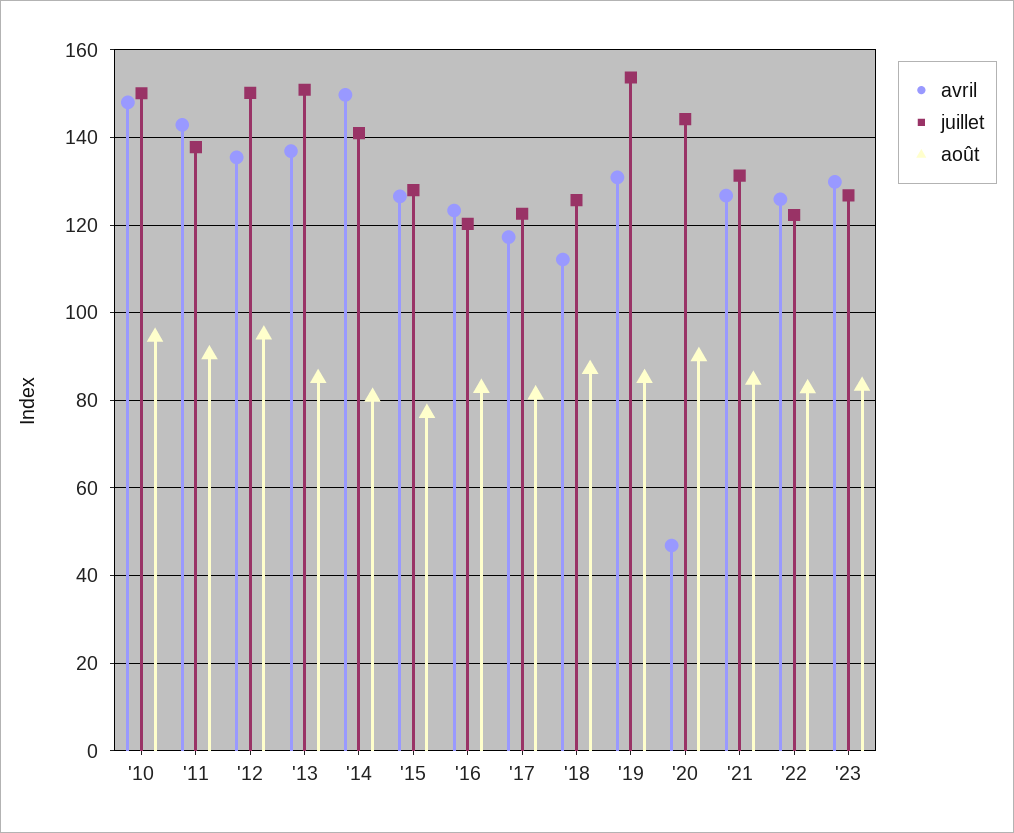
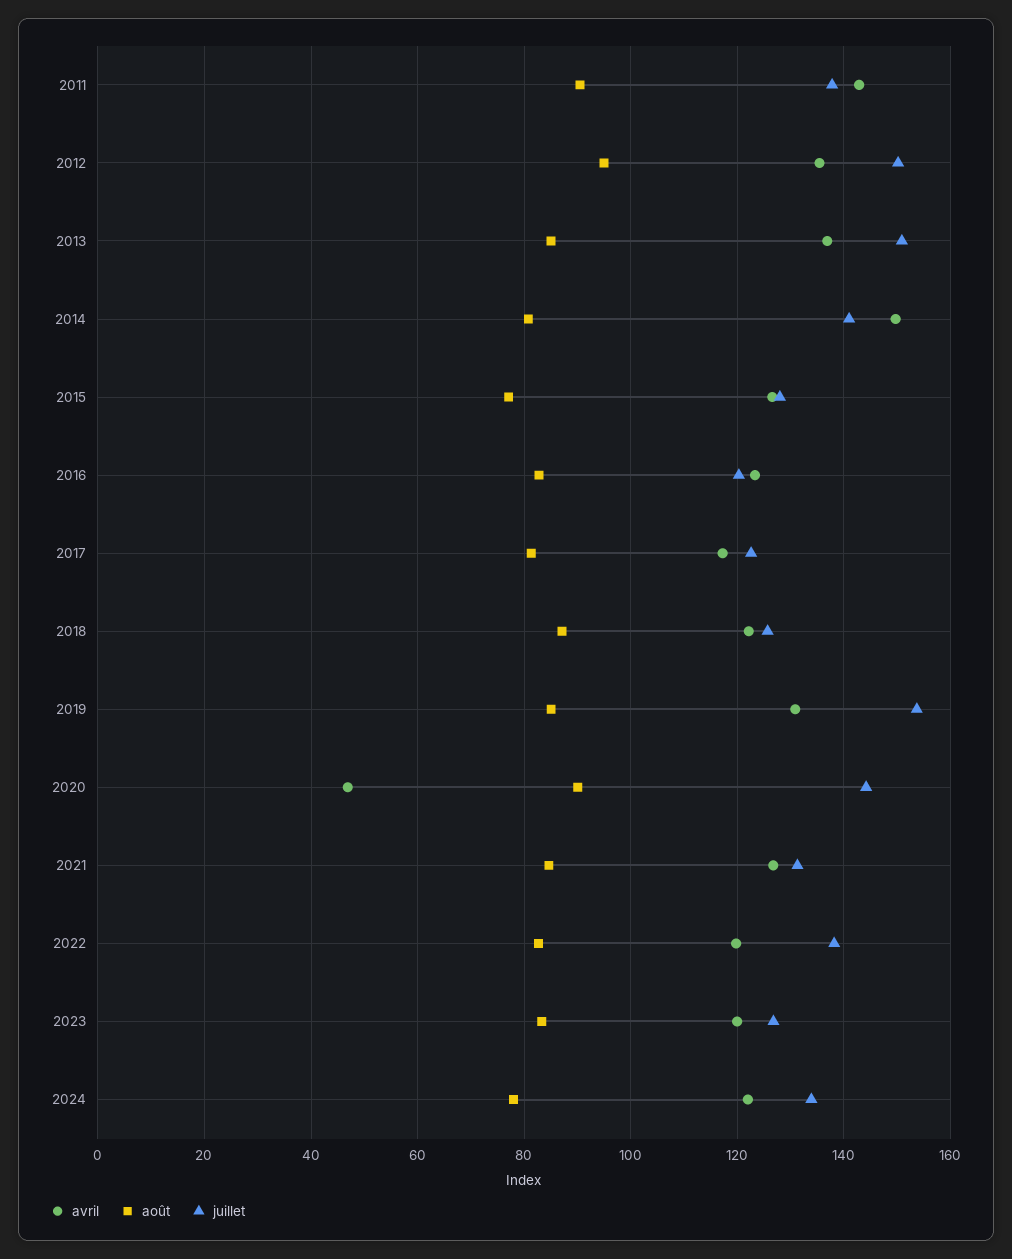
avril, '10: 148 -> none
juillet, '10: 150 -> none
août, '10: 94 -> none
avril, '18: 112 -> 122
avril, '22: 126 -> 120
juillet, '22: 122 -> 138
avril, '23: 130 -> 120
avril, 2024: none -> 122
août, 2024: none -> 78
juillet, 2024: none -> 134

